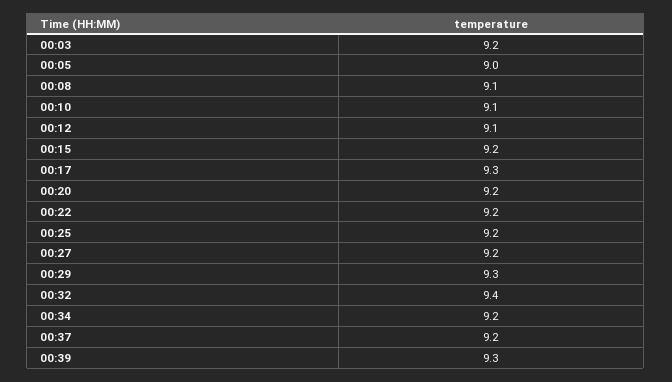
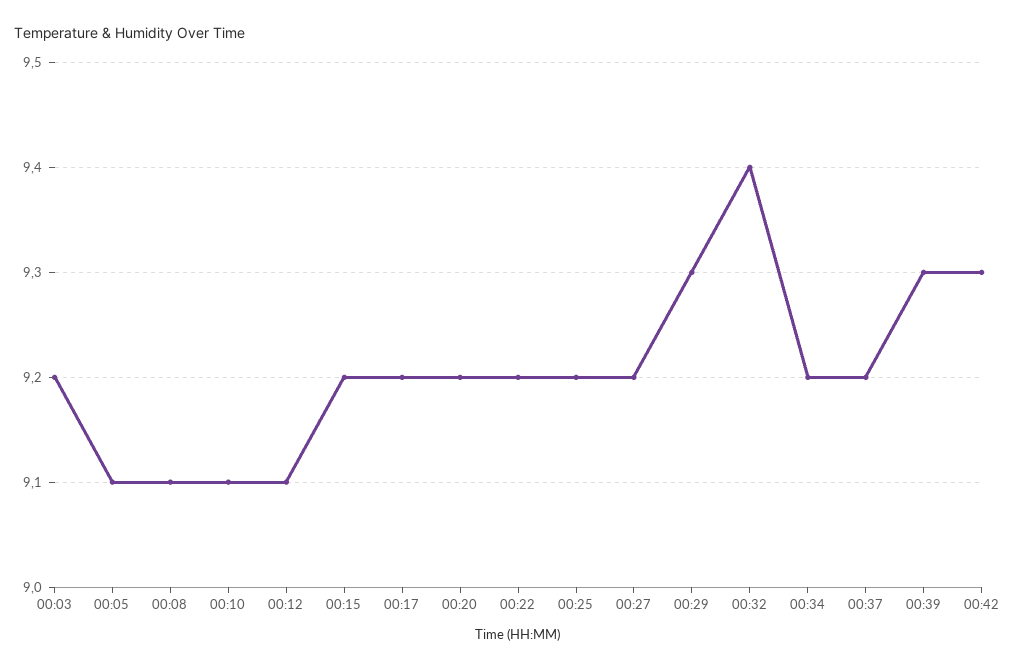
00:05: 9 -> 9.1
00:17: 9.3 -> 9.2
00:42: none -> 9.3

